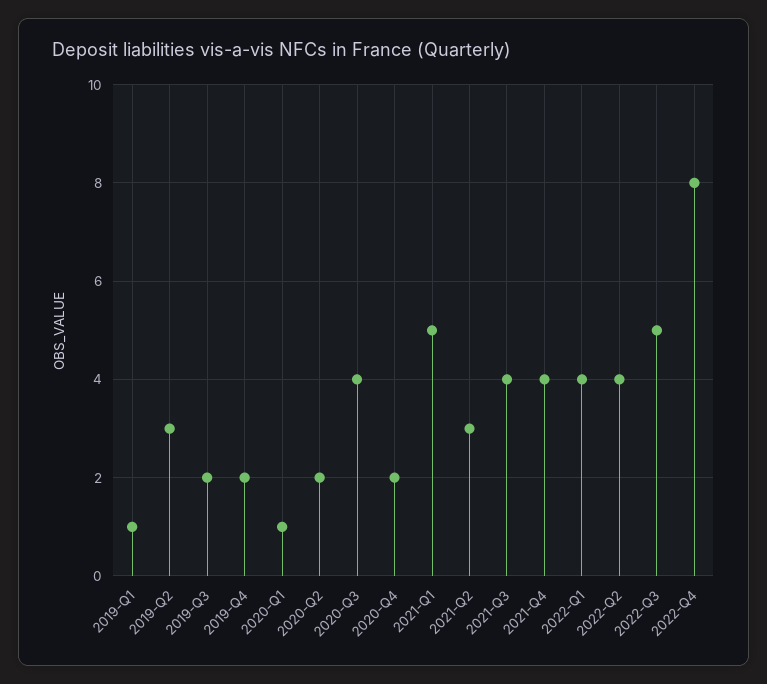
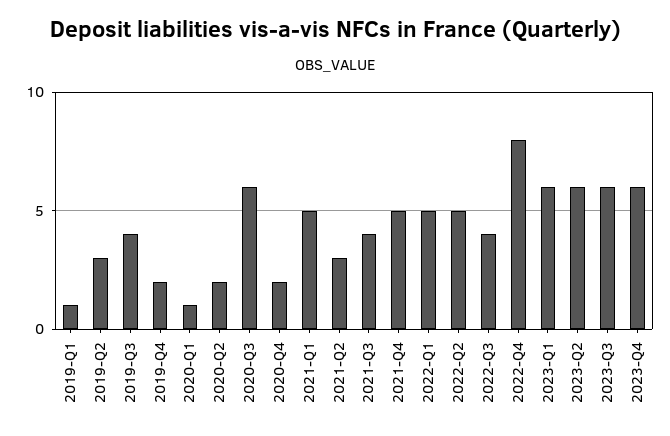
2019-Q3: 2 -> 4
2020-Q3: 4 -> 6
2021-Q4: 4 -> 5
2022-Q1: 4 -> 5
2022-Q2: 4 -> 5
2022-Q3: 5 -> 4
2023-Q1: none -> 6
2023-Q2: none -> 6
2023-Q3: none -> 6
2023-Q4: none -> 6

